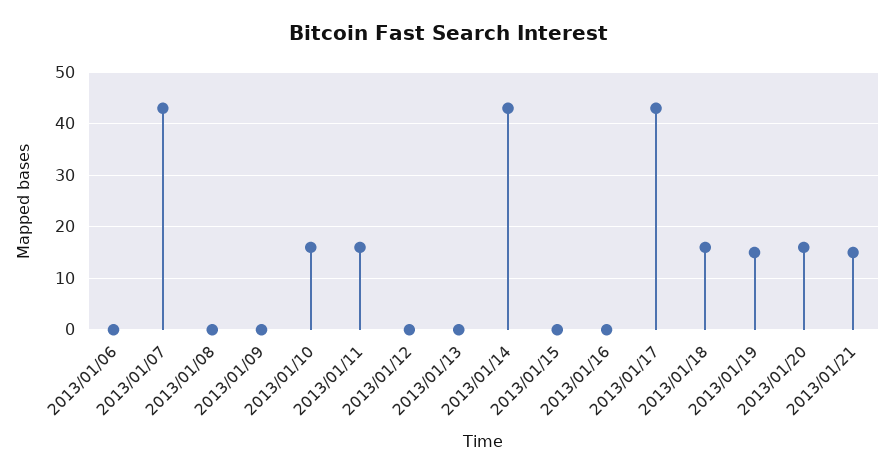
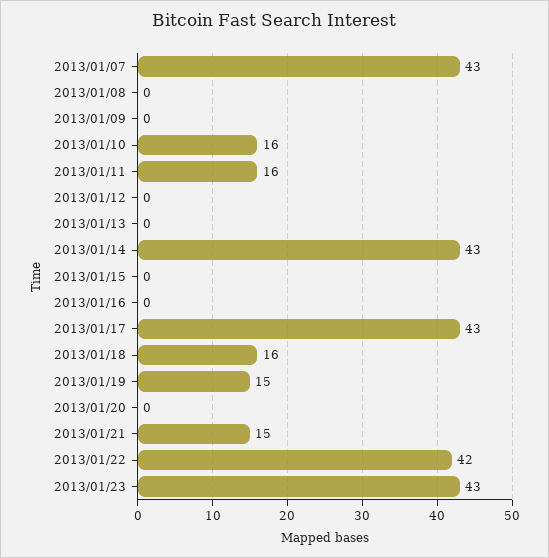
2013/01/06: 0 -> none
2013/01/20: 15 -> 0
2013/01/22: none -> 42
2013/01/23: none -> 43

